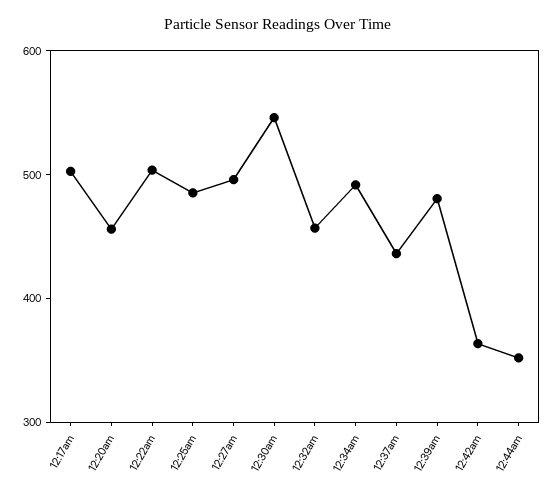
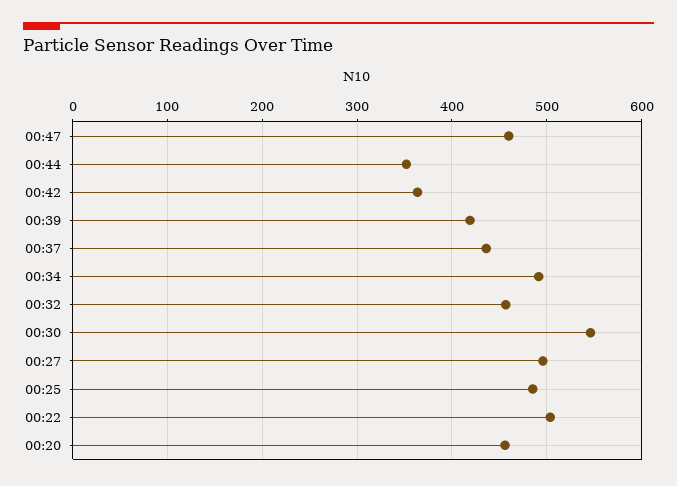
12:17am: 500 -> none
12:39am: 480 -> 420
00:47: none -> 460

